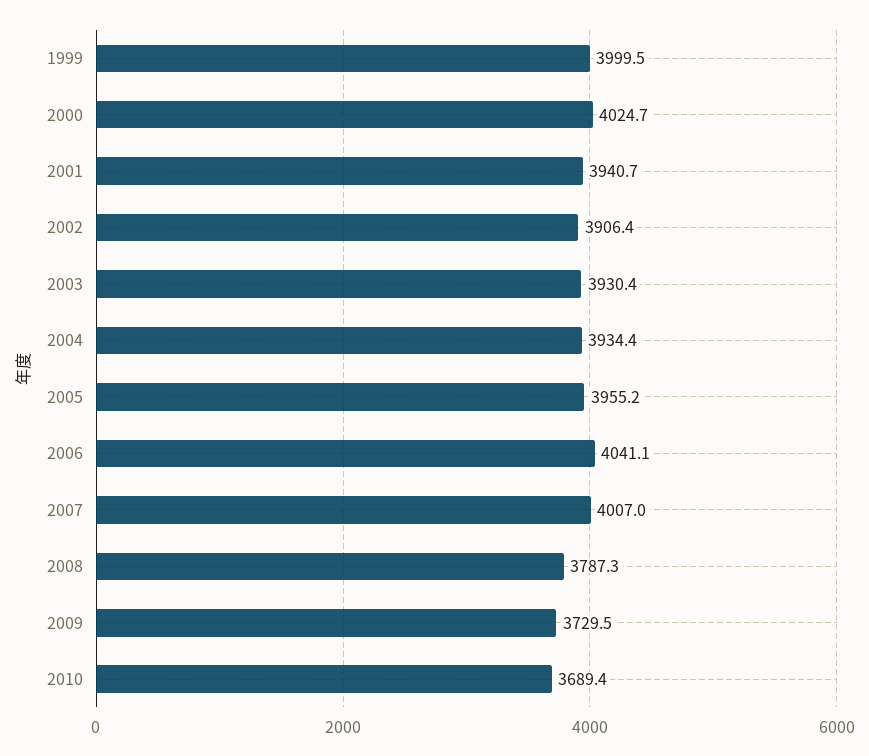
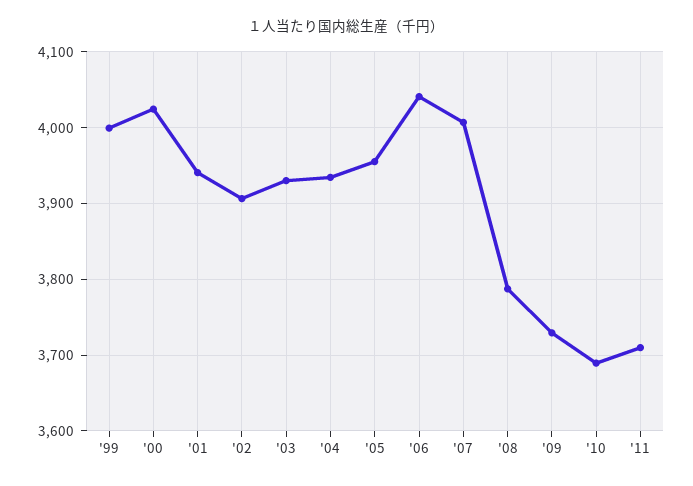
'11: none -> 3710

